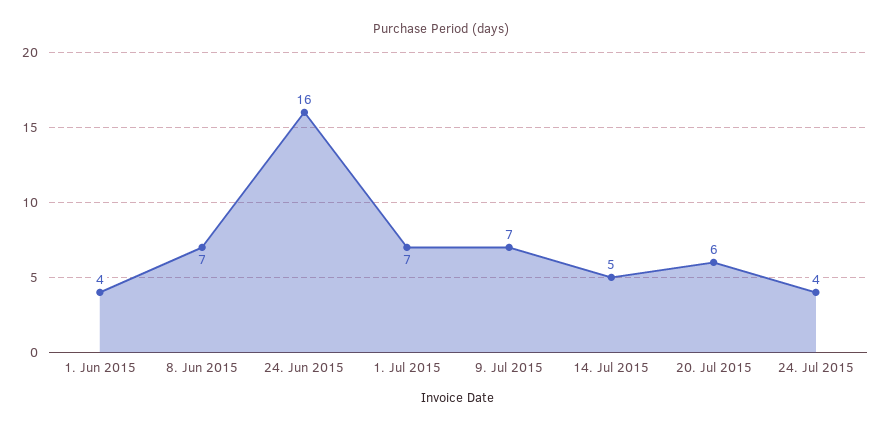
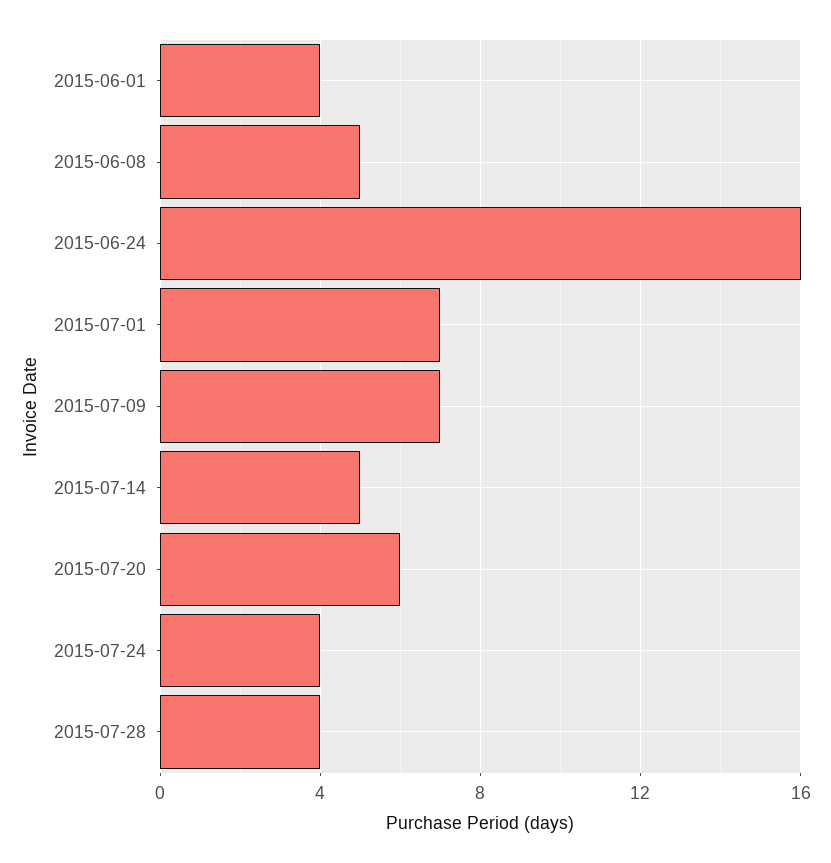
8. Jun 2015: 7 -> 5
2015-07-28: none -> 4

